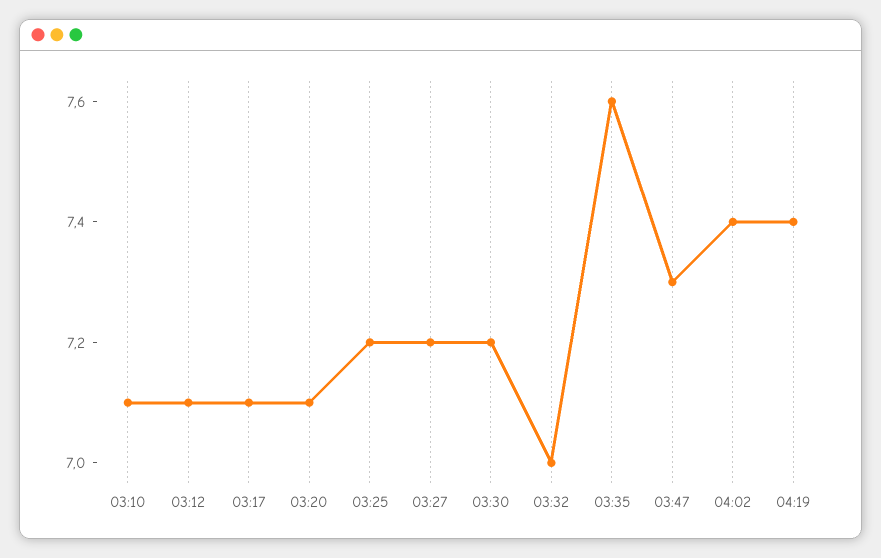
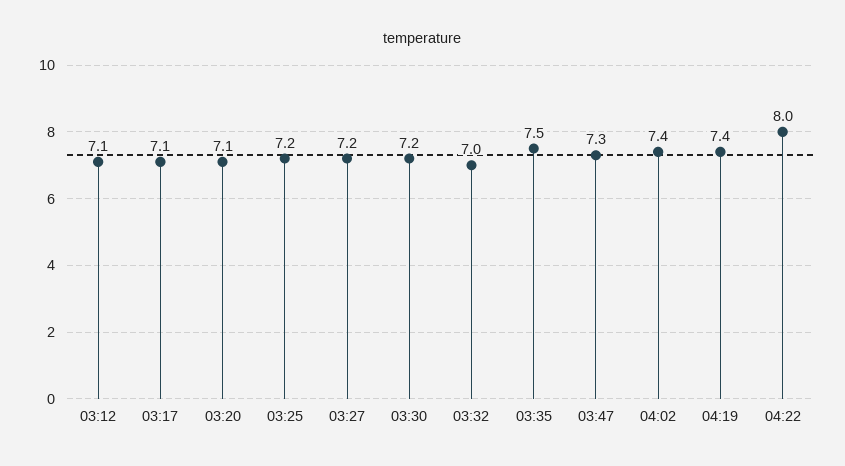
03:10: 7.1 -> none
03:35: 7.6 -> 7.5
04:22: none -> 8

